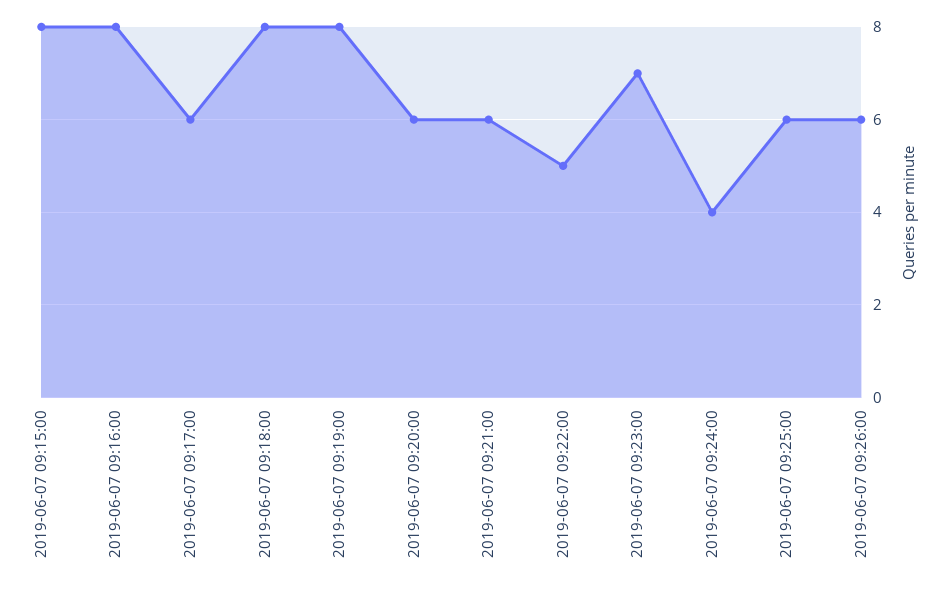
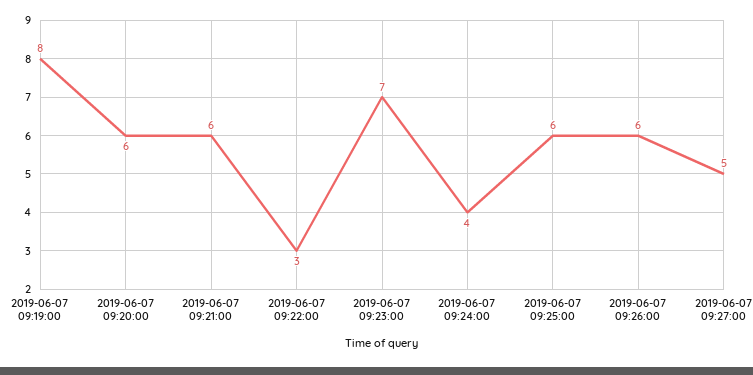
2019-06-07 09:15:00: 8 -> none
2019-06-07 09:16:00: 8 -> none
2019-06-07 09:17:00: 6 -> none
2019-06-07 09:18:00: 8 -> none
2019-06-07 09:22:00: 5 -> 3
2019-06-07 09:27:00: none -> 5

